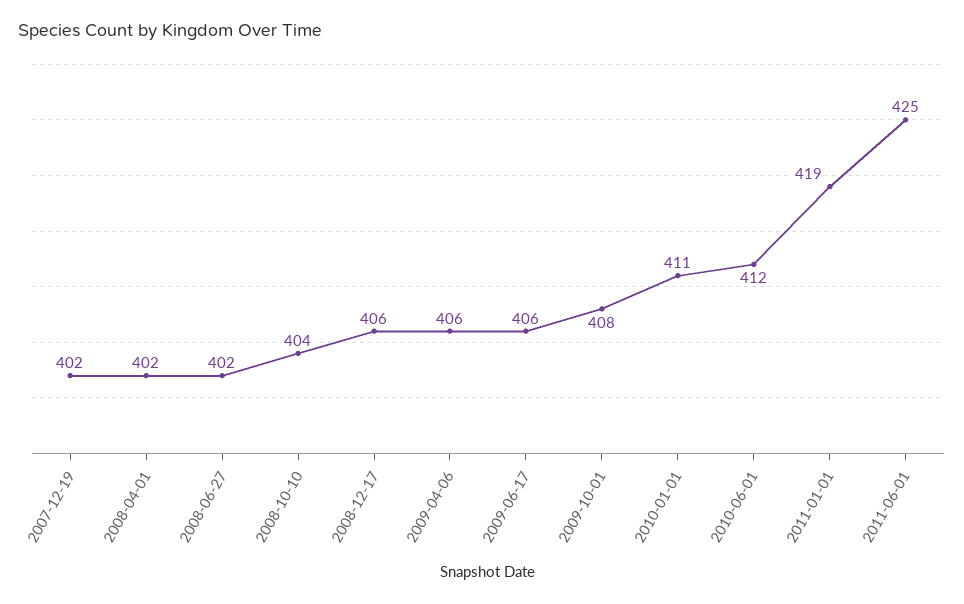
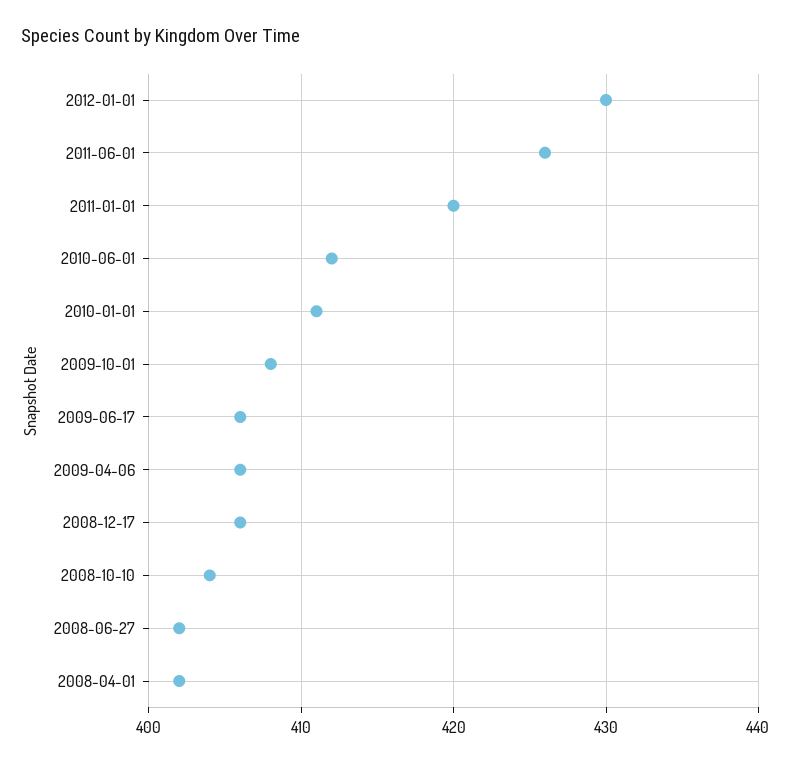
2007-12-19: 402 -> none
2011-01-01: 419 -> 420
2011-06-01: 425 -> 426
2012-01-01: none -> 430

